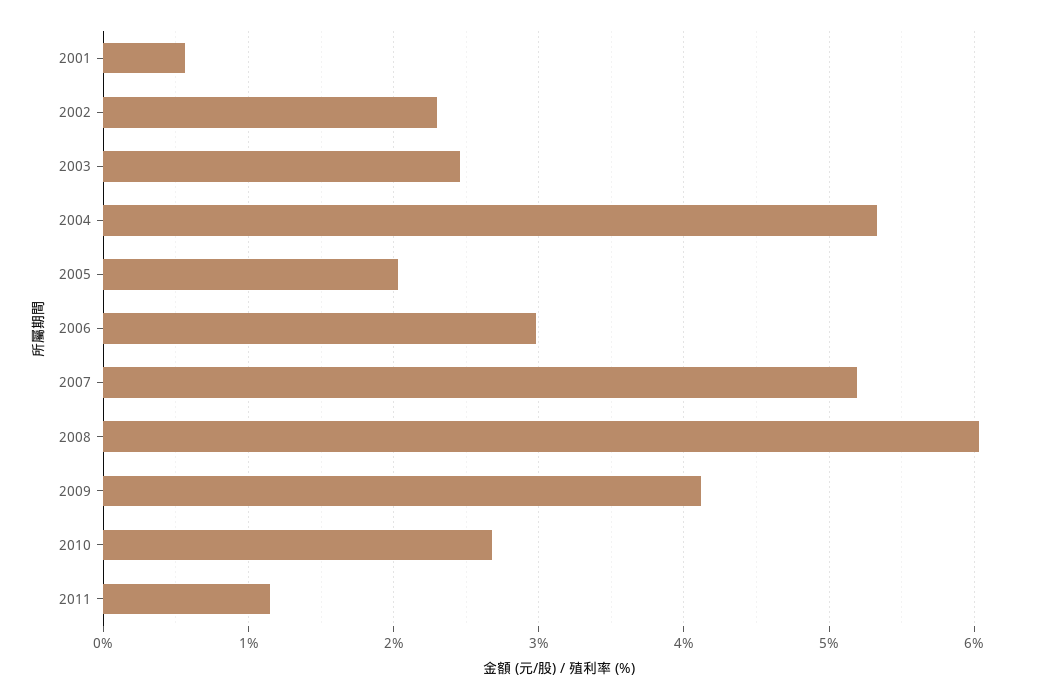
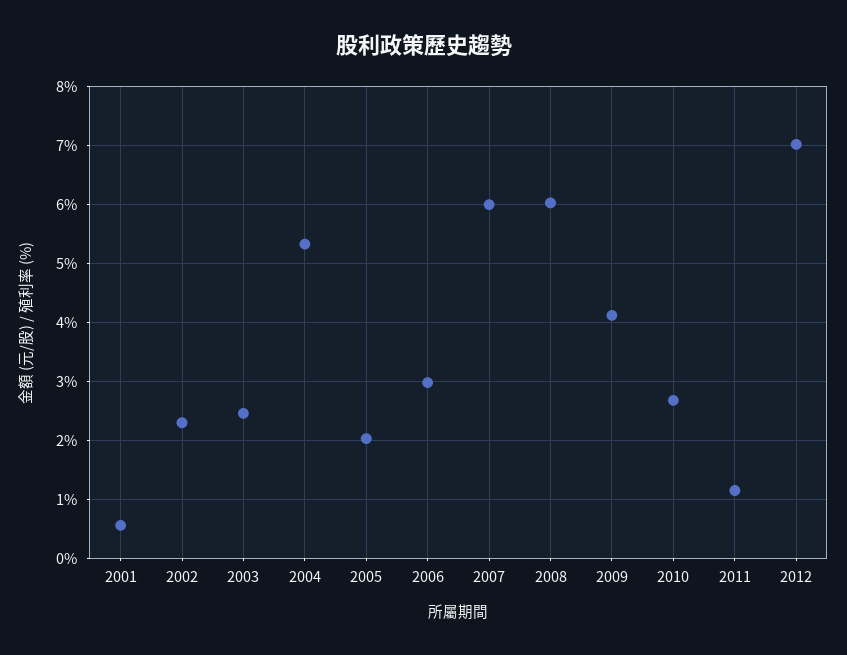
2007: 5.2 -> 6
2012: none -> 7

